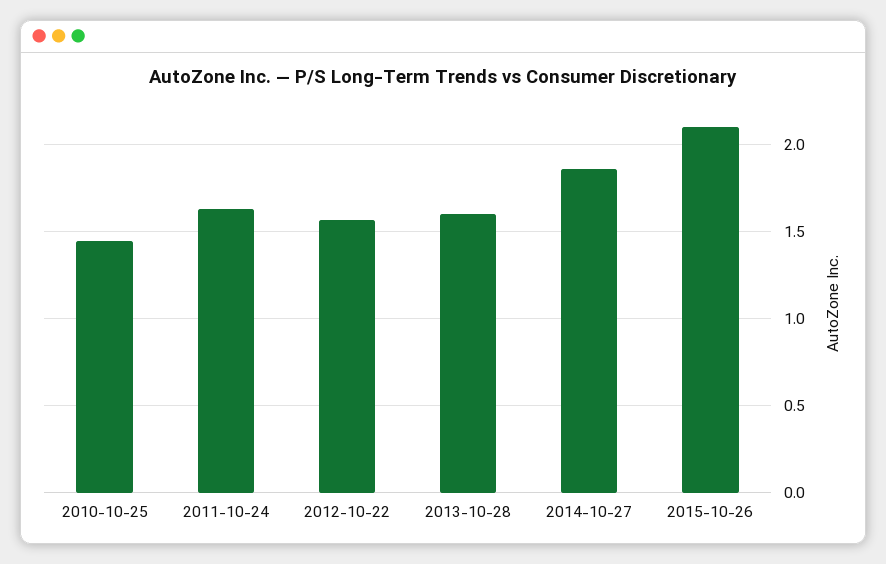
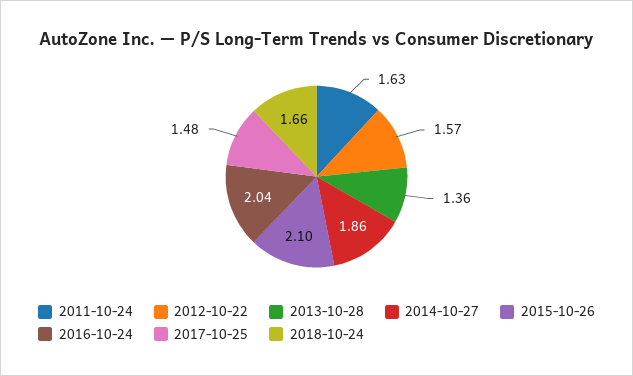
2010-10-25: 1.45 -> none
2013-10-28: 1.6 -> 1.36
2016-10-24: none -> 2.04
2017-10-25: none -> 1.48
2018-10-24: none -> 1.66

